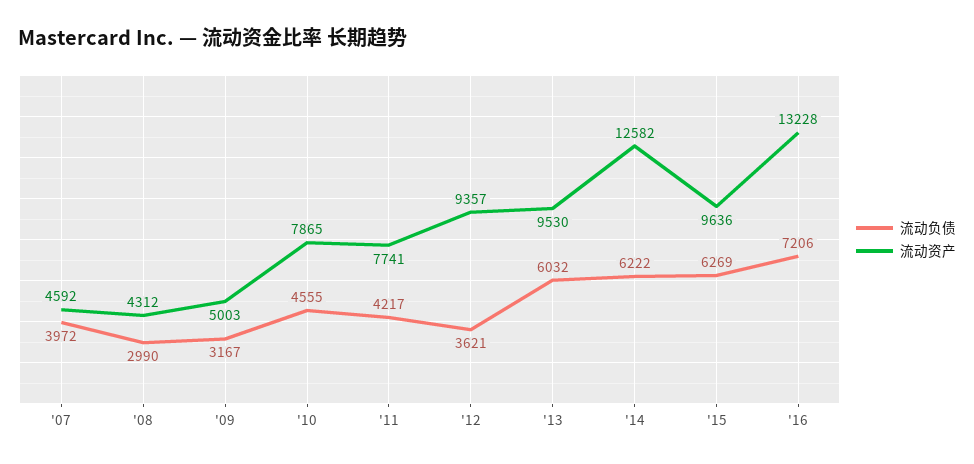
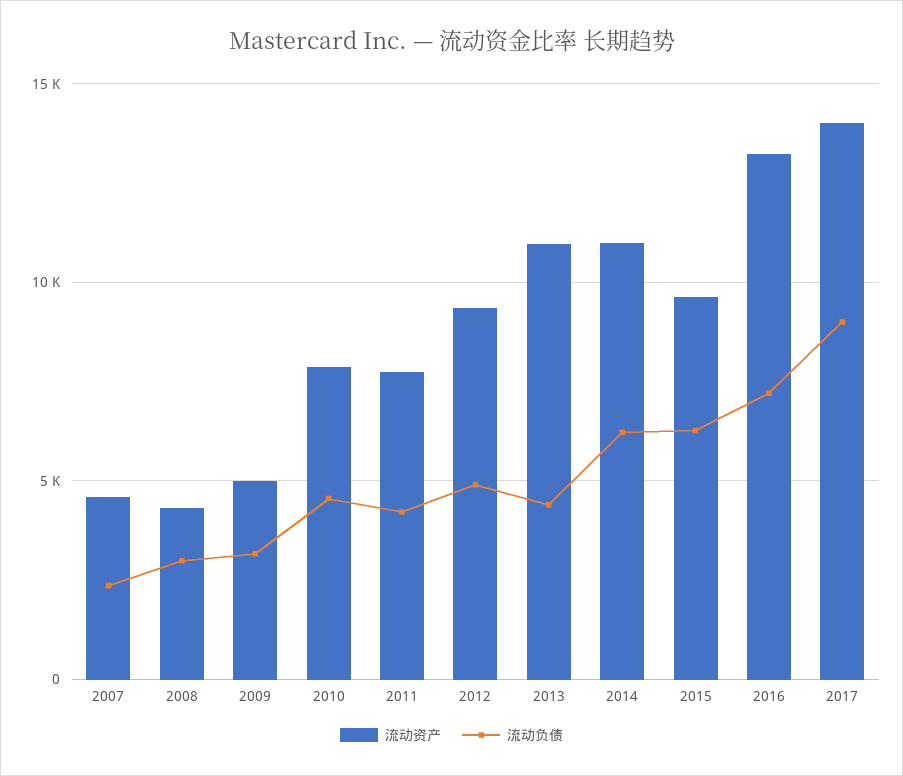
流动负债, '07: 3972 -> 2500
流动负债, '12: 3621 -> 5000
流动负债, '13: 6032 -> 4500
流动资产, '13: 9530 -> 11000
流动资产, '14: 12582 -> 11000
流动资产, 2017: none -> 14000
流动负债, 2017: none -> 9000

